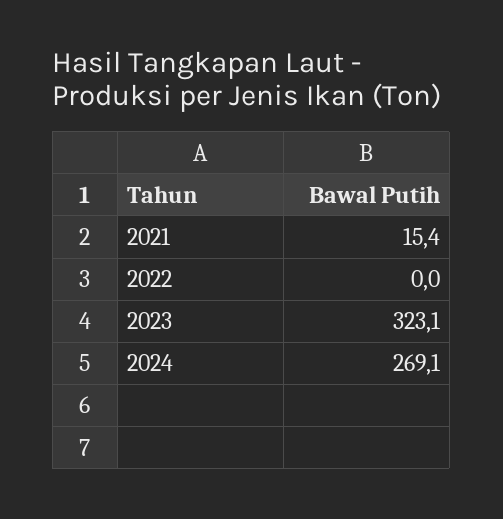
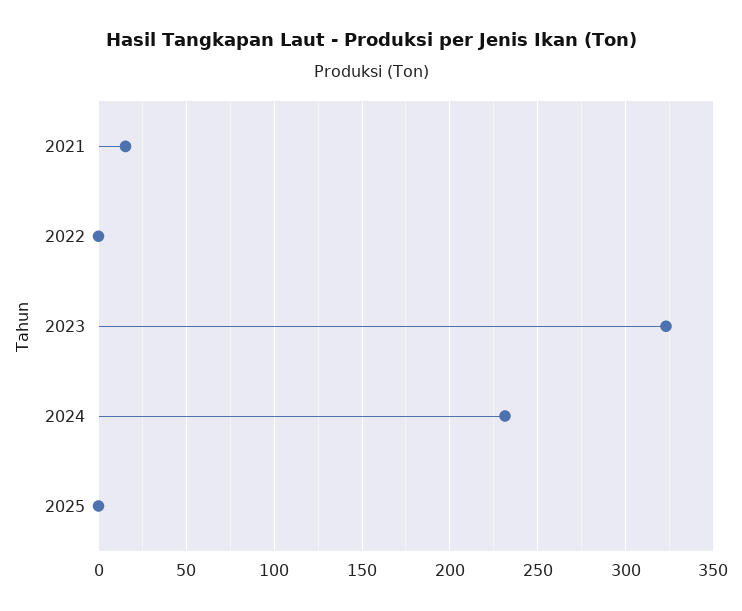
2024: 269.1 -> 230
2025: none -> 0

